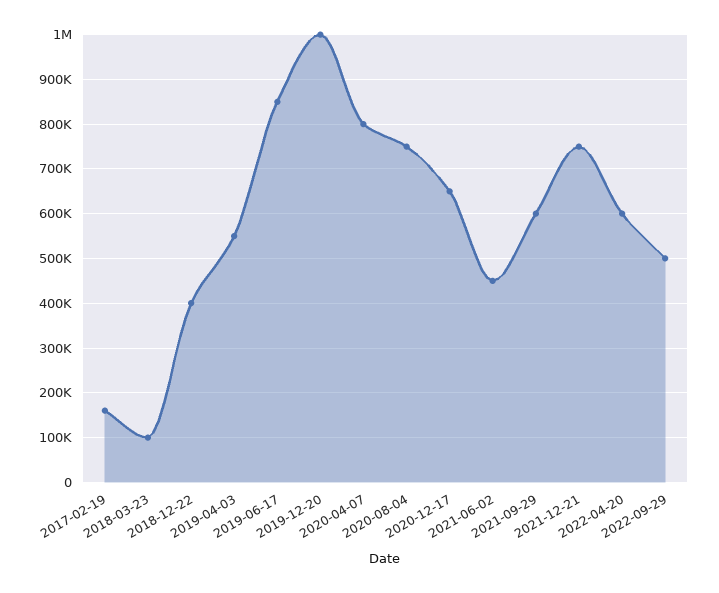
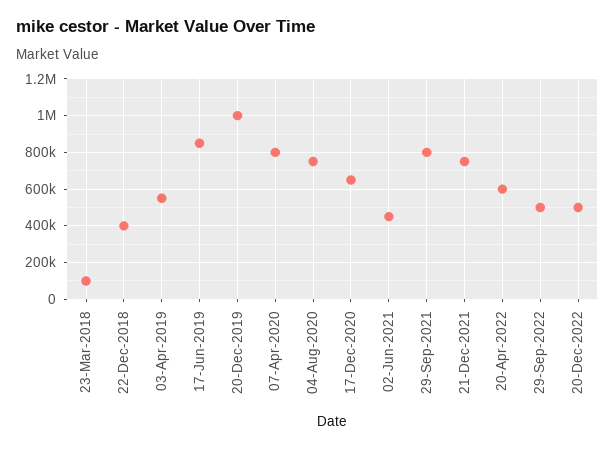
2017-02-19: 160000 -> none
2021-09-29: 600000 -> 800000
20-Dec-2022: none -> 500000

